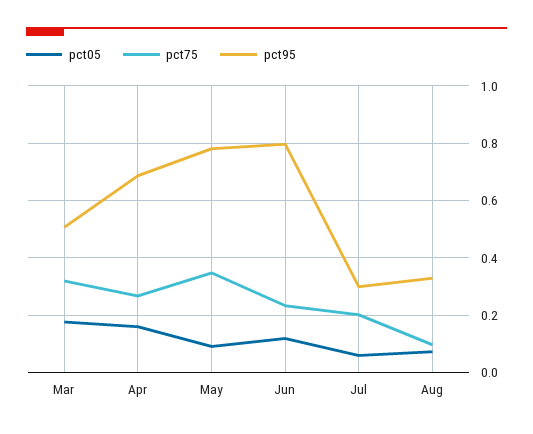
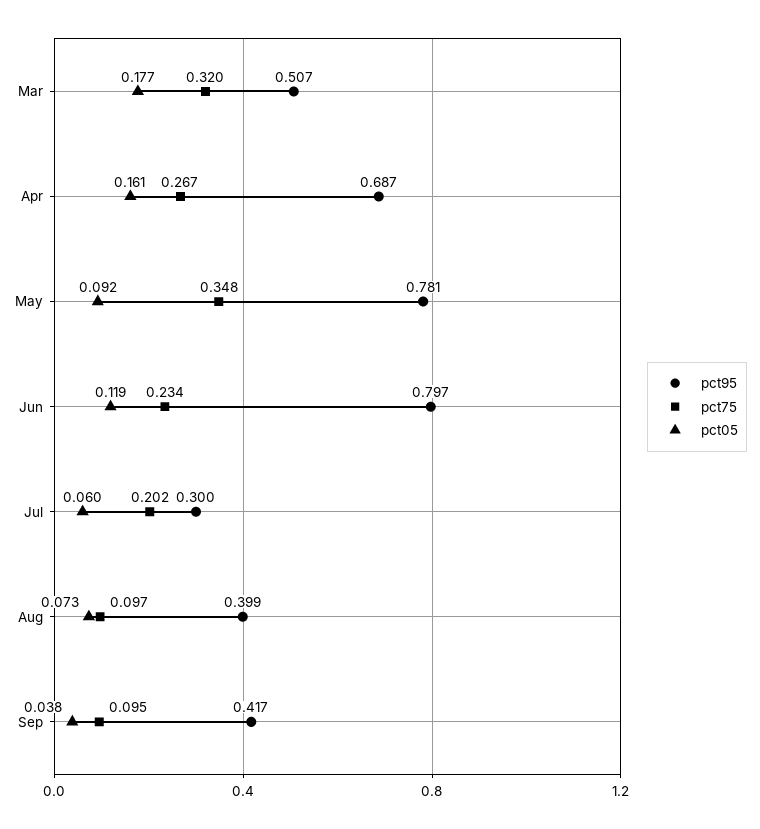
pct95, Aug: 0.325 -> 0.399
pct95, Sep: none -> 0.417
pct75, Sep: none -> 0.095
pct05, Sep: none -> 0.038

